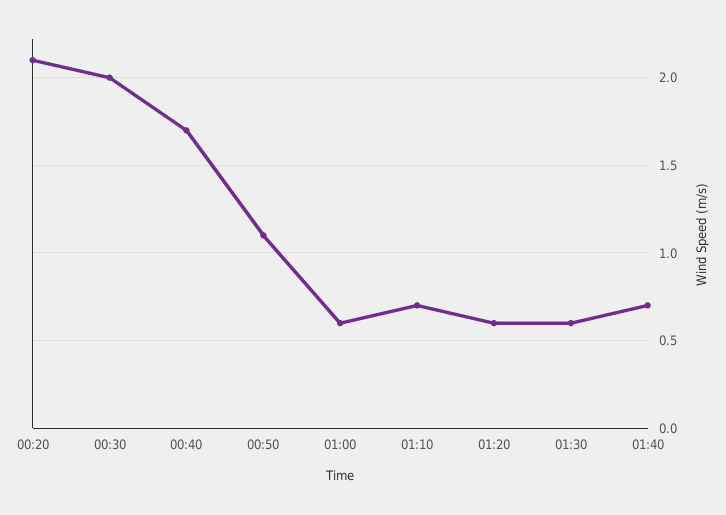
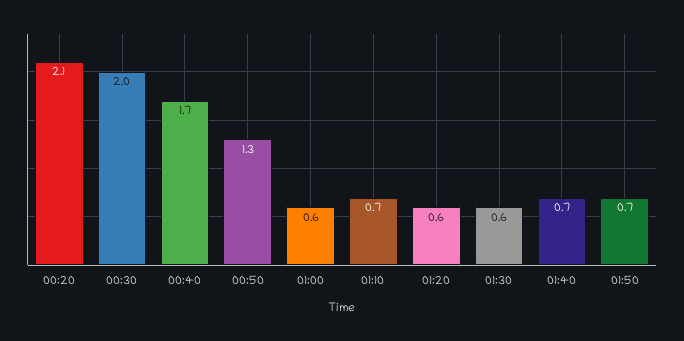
00:50: 1.1 -> 1.3
01:50: none -> 0.7

